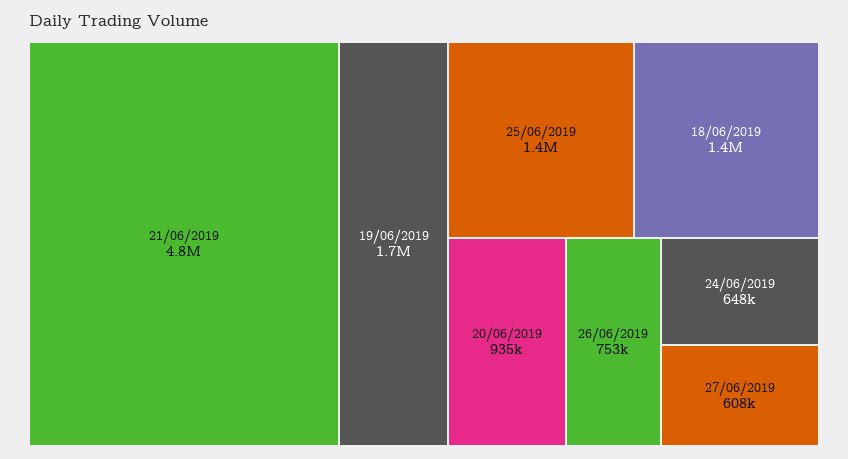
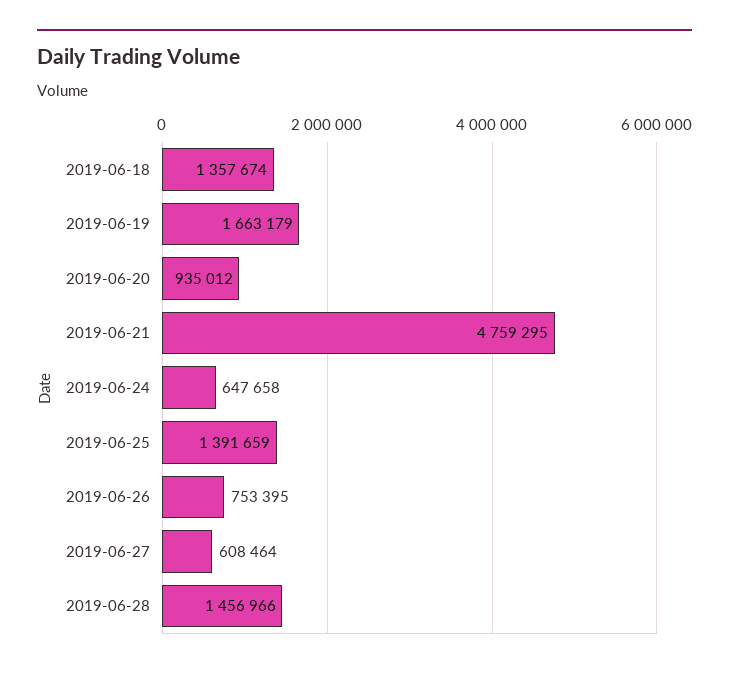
2019-06-28: none -> 1456966

